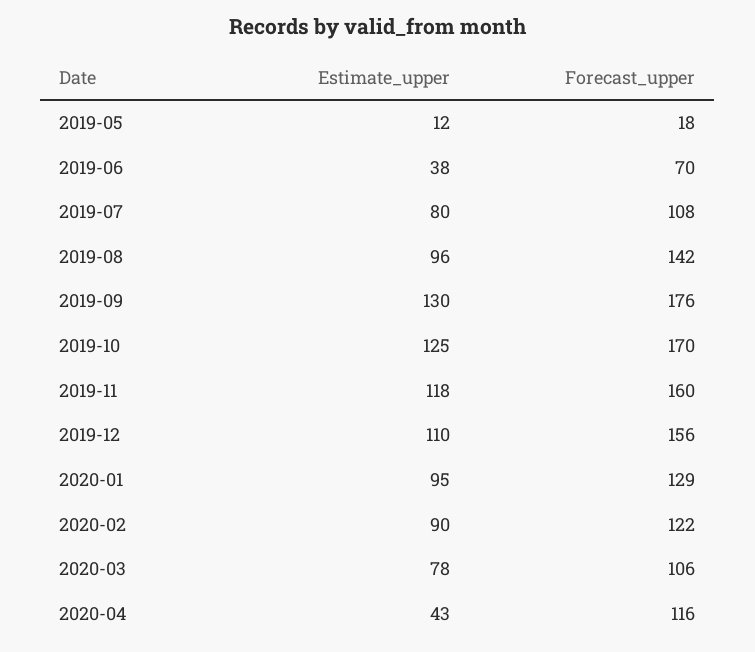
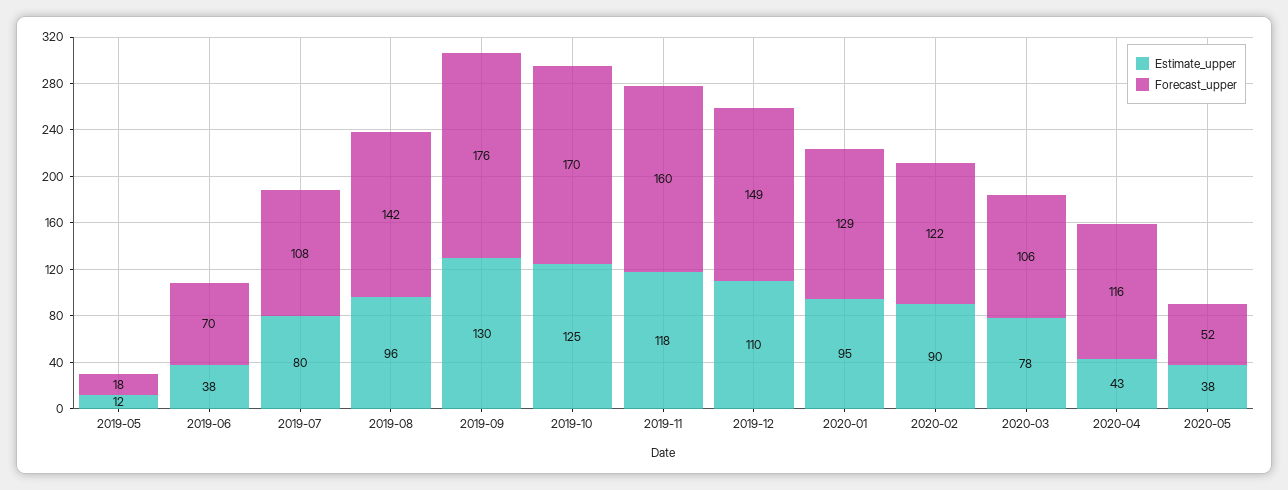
Forecast_upper, 2019-12: 156 -> 149
Estimate_upper, 2020-05: none -> 38
Forecast_upper, 2020-05: none -> 52

